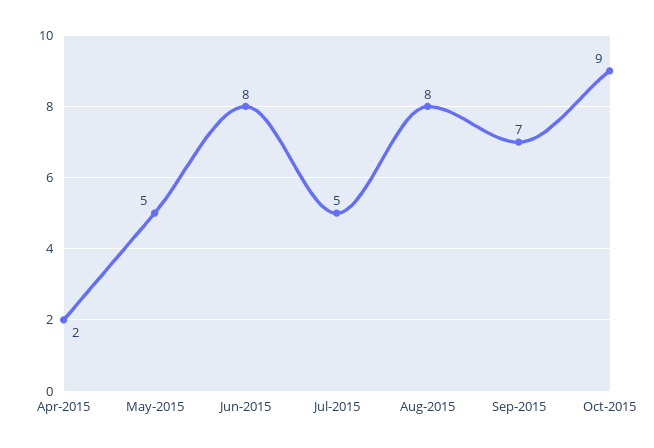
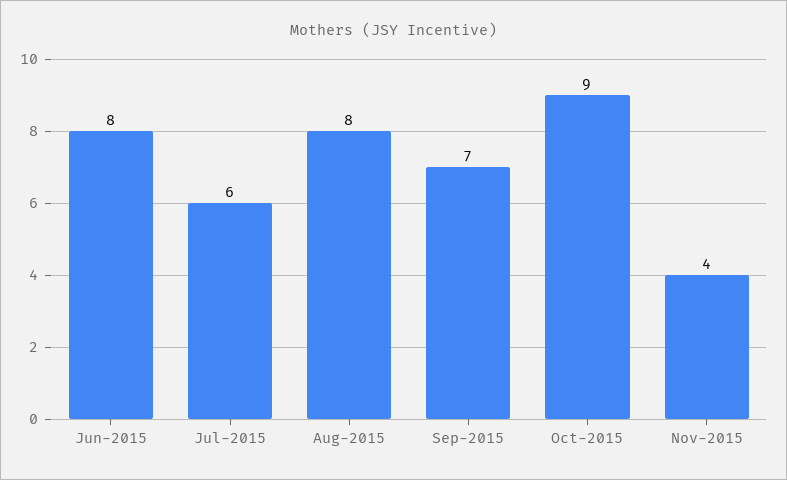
Apr-2015: 2 -> none
May-2015: 5 -> none
Jul-2015: 5 -> 6
Nov-2015: none -> 4

